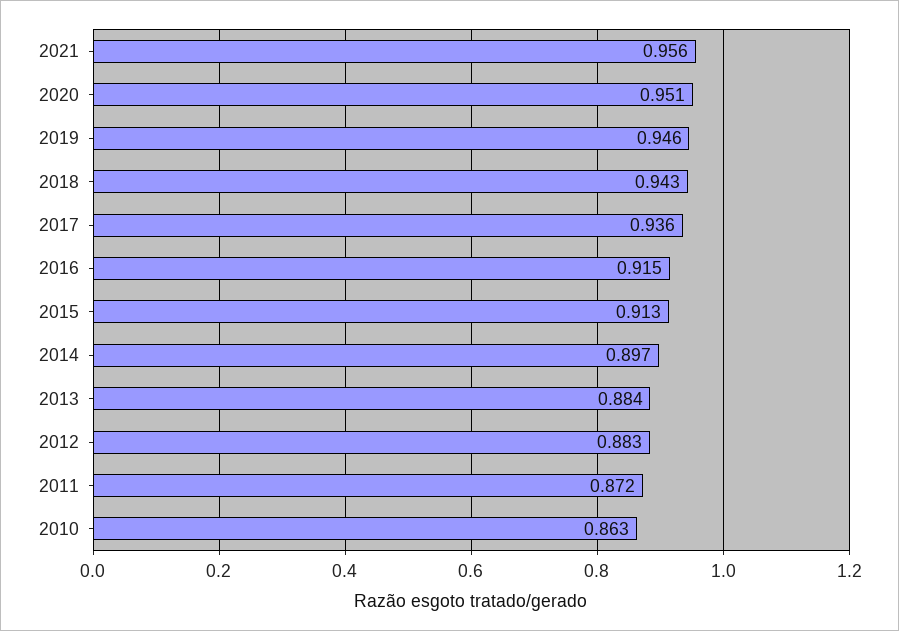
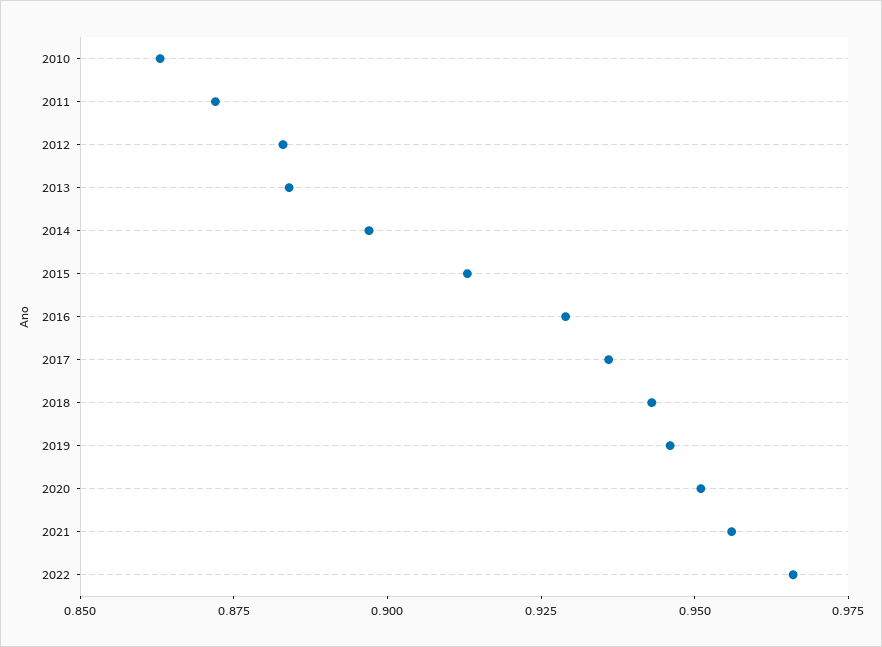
2016: 0.915 -> 0.93
2022: none -> 0.965

